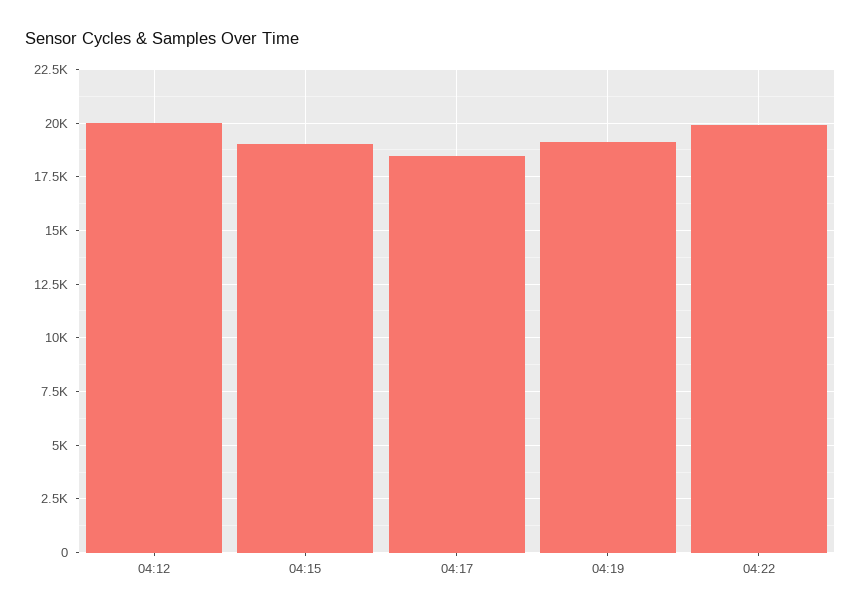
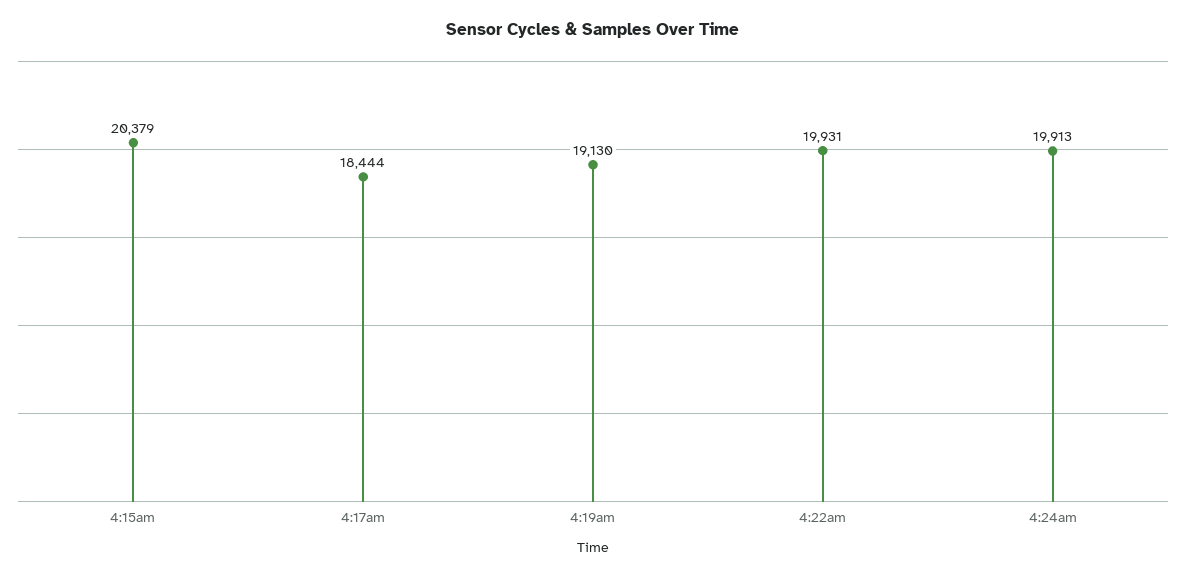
04:12: 20000 -> none
04:15: 19000 -> 20379
4:24am: none -> 19913

